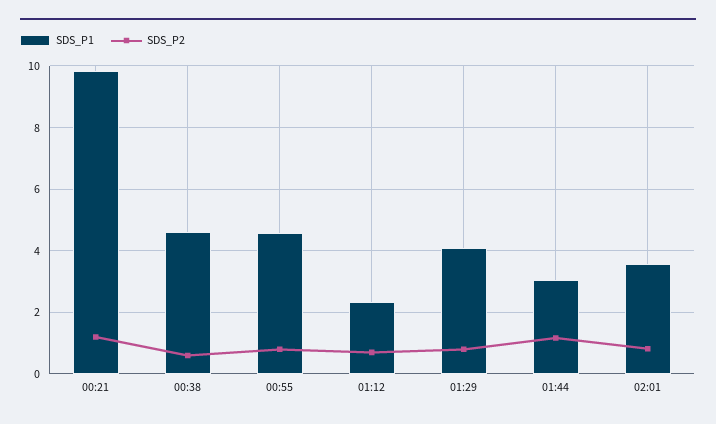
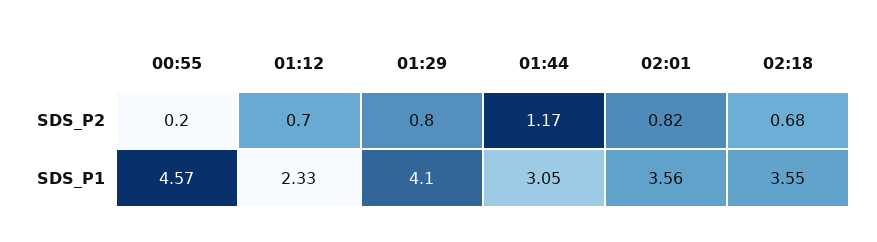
SDS_P1, 00:21: 9.8 -> none
SDS_P2, 00:21: 1.2 -> none
SDS_P1, 00:38: 4.6 -> none
SDS_P2, 00:38: 0.6 -> none
SDS_P2, 00:55: 0.8 -> 0.2
SDS_P2, 02:18: none -> 0.68
SDS_P1, 02:18: none -> 3.55

